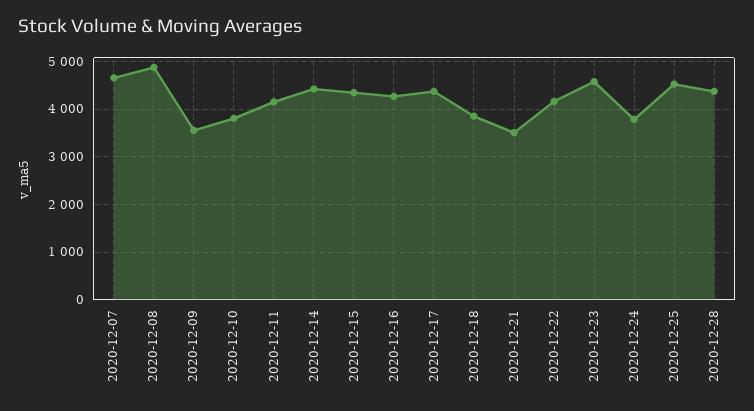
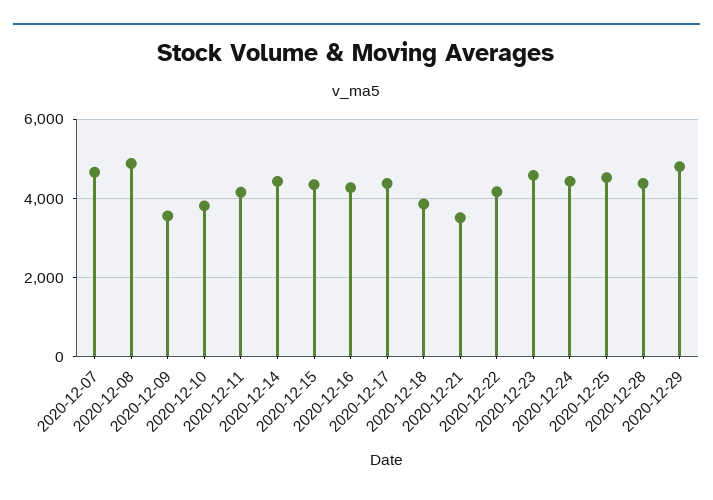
2020-12-24: 3800 -> 4400
2020-12-29: none -> 4800

